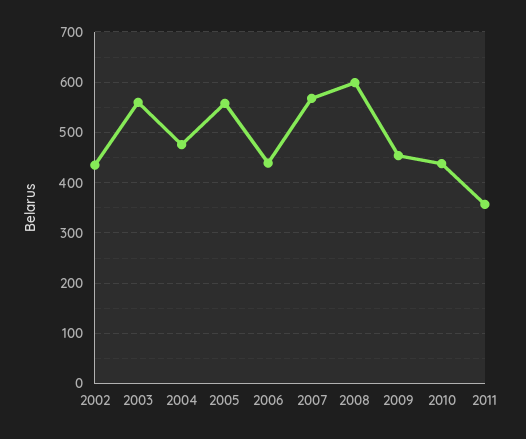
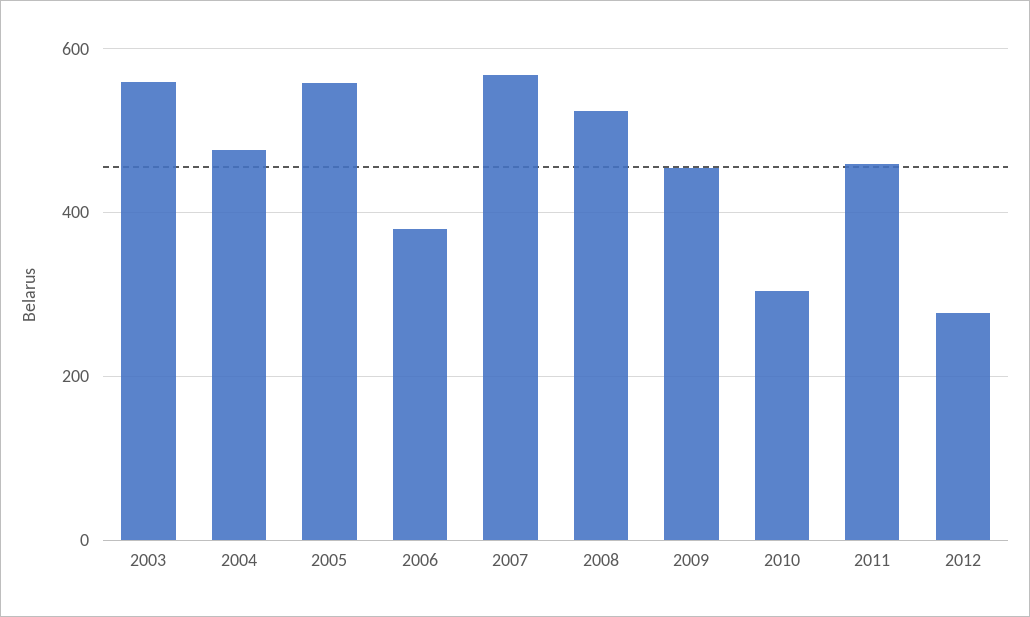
2002: 440 -> none
2006: 440 -> 380
2008: 600 -> 520
2010: 440 -> 300
2011: 360 -> 460
2012: none -> 280

